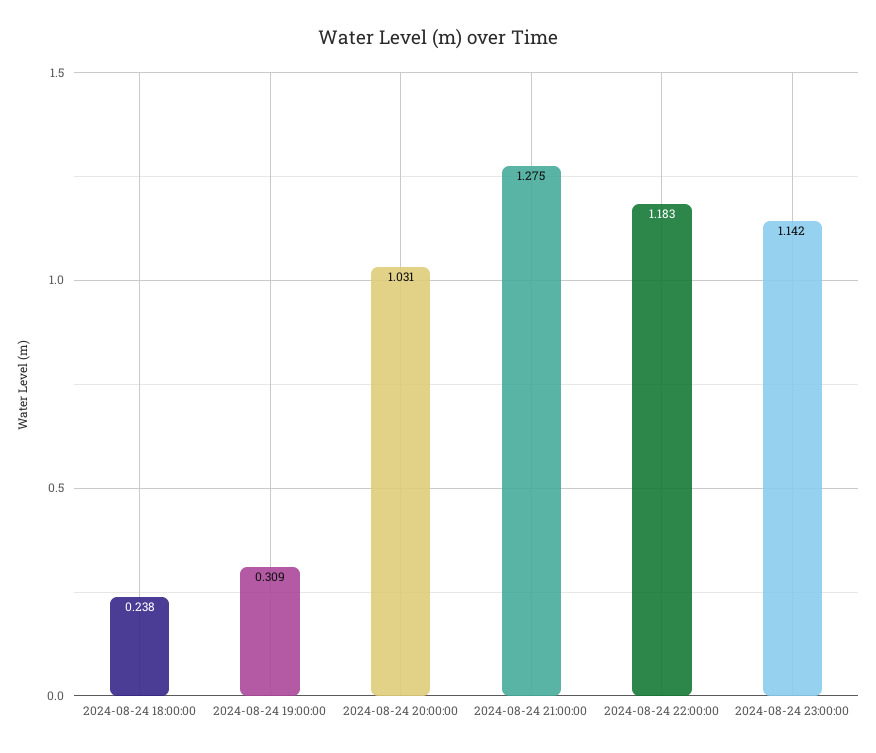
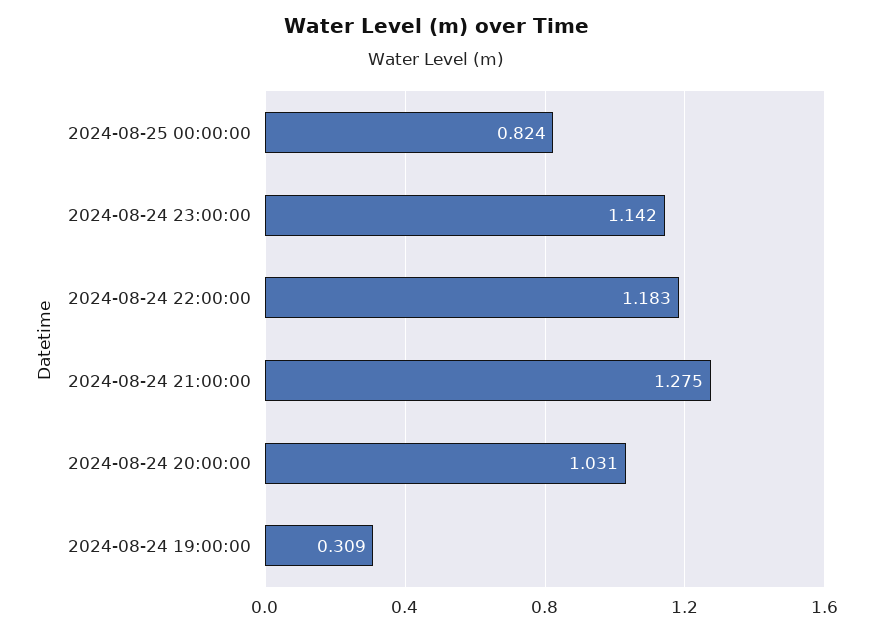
2024-08-24 18:00:00: 0.238 -> none
2024-08-25 00:00:00: none -> 0.824

